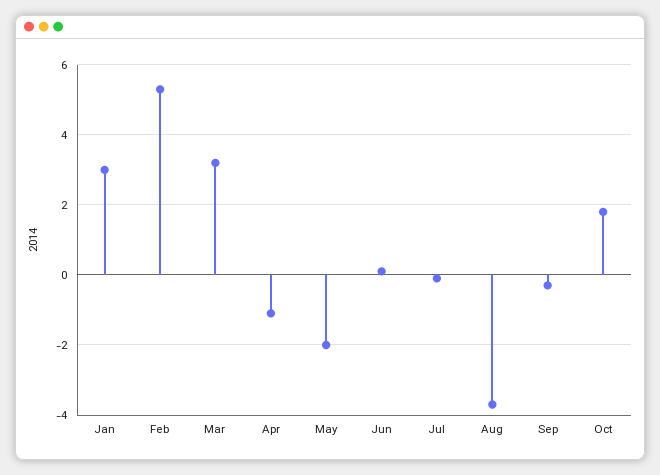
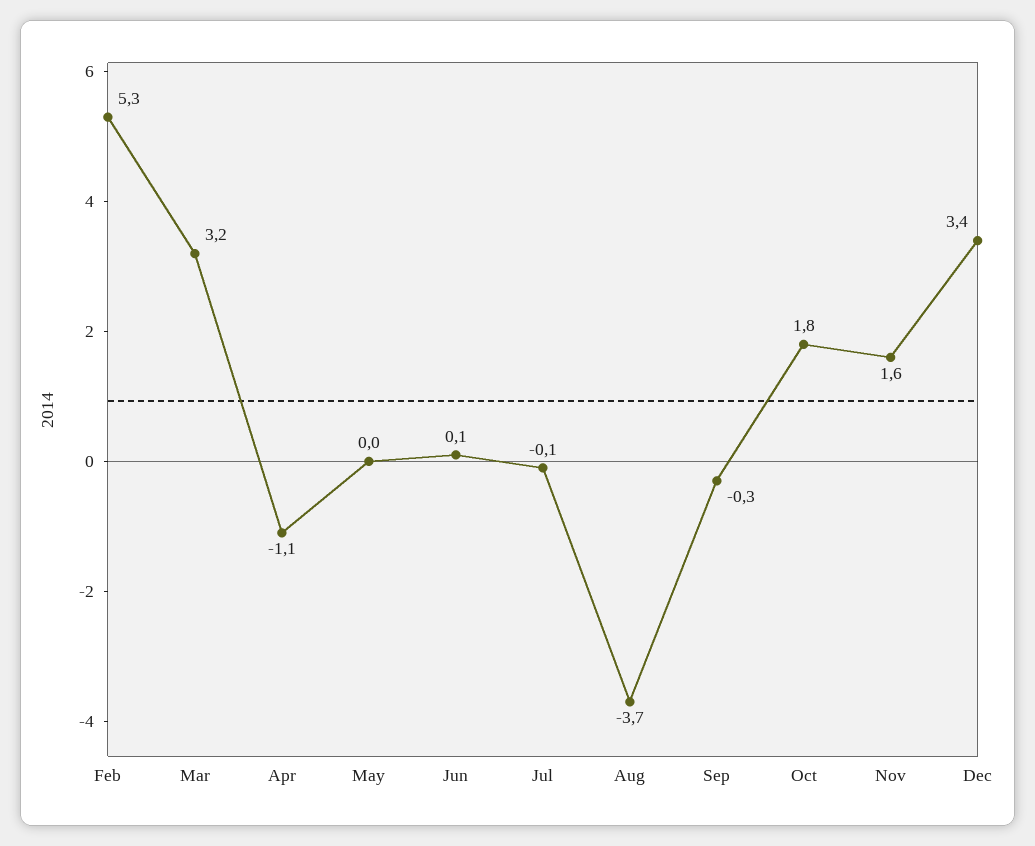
Jan: 3 -> none
May: -2 -> 0
Nov: none -> 1.6
Dec: none -> 3.4

